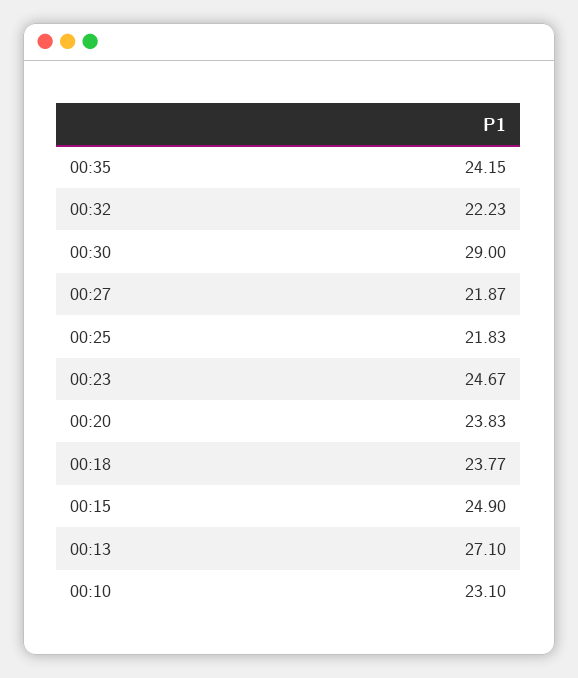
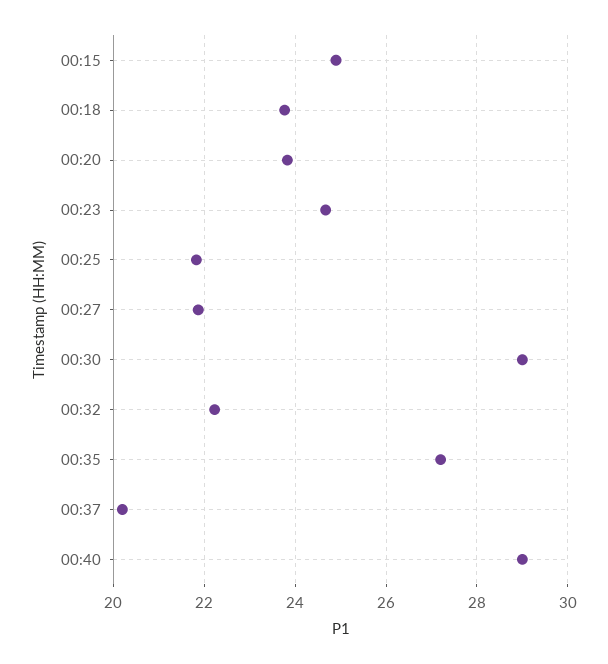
00:35: 24.15 -> 27.2
00:13: 27.1 -> none
00:10: 23.1 -> none
00:37: none -> 20.2
00:40: none -> 29

